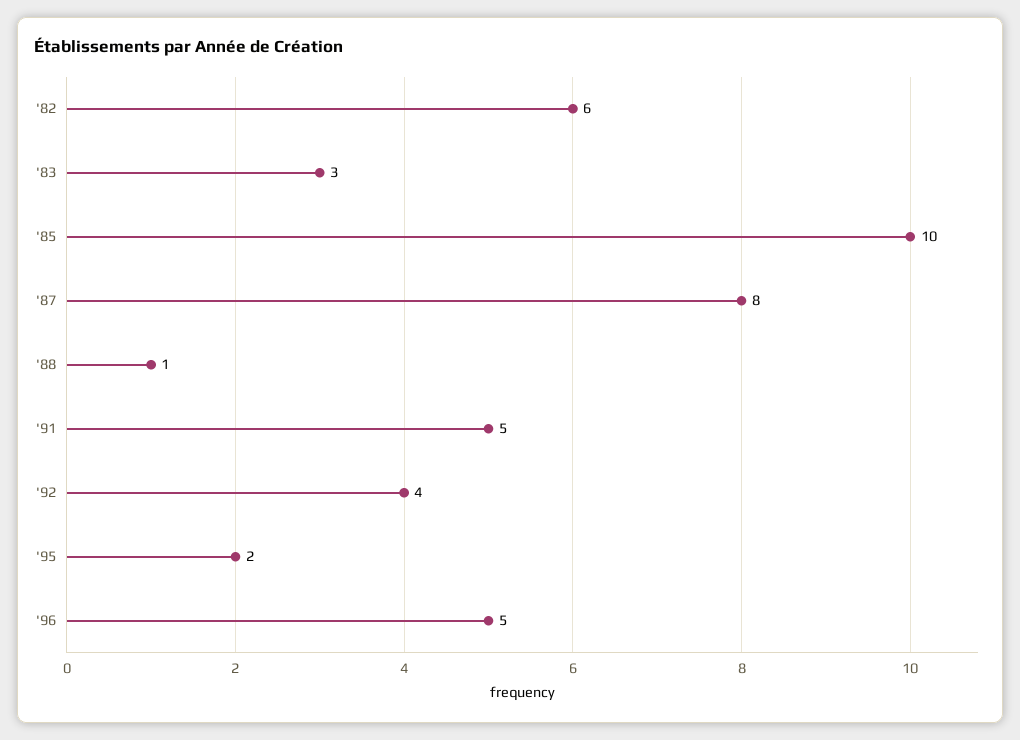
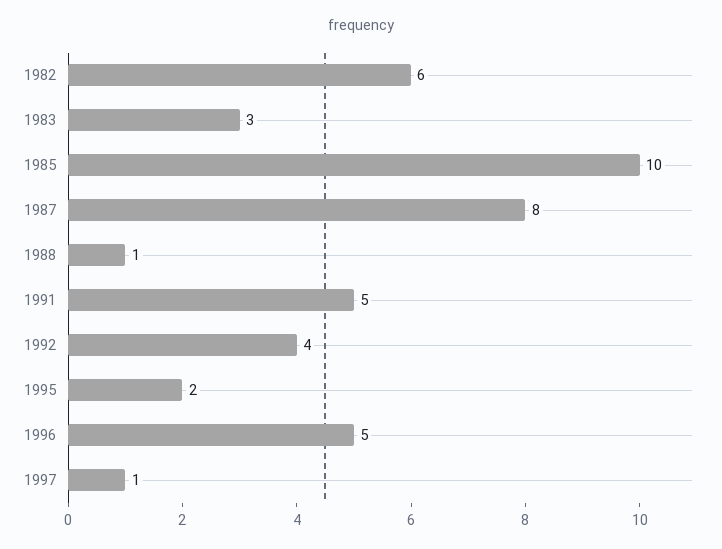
1997: none -> 1

